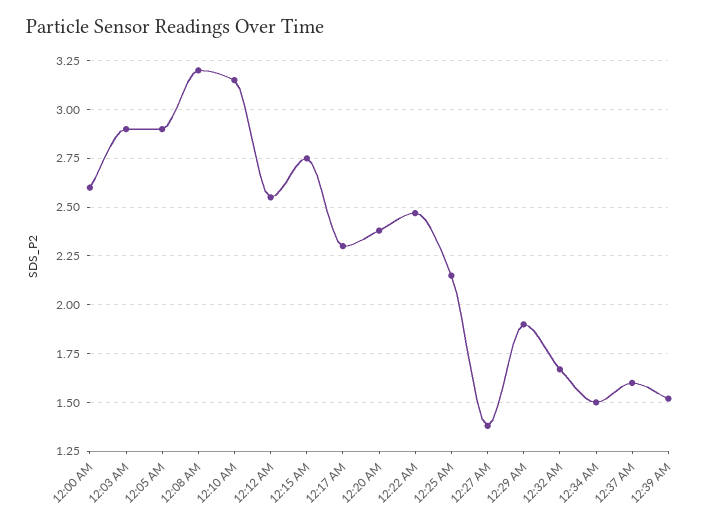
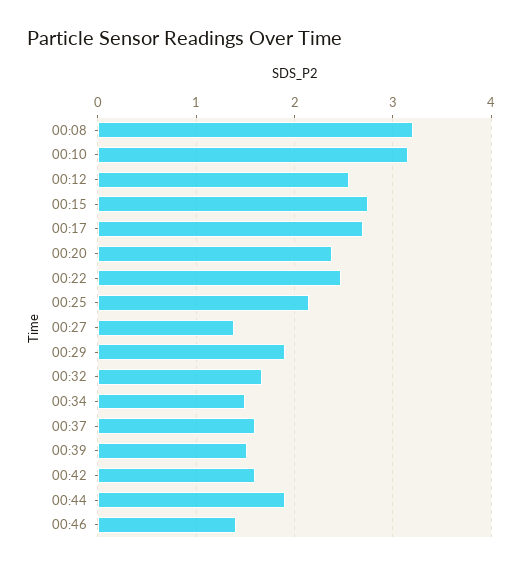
12:00 AM: 2.6 -> none
12:03 AM: 2.9 -> none
12:05 AM: 2.9 -> none
12:17 AM: 2.3 -> 2.7
00:42: none -> 1.6
00:44: none -> 1.9
00:46: none -> 1.4

